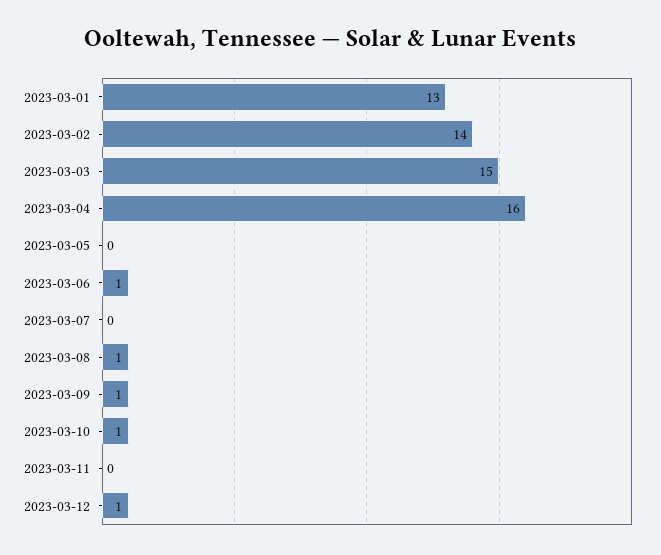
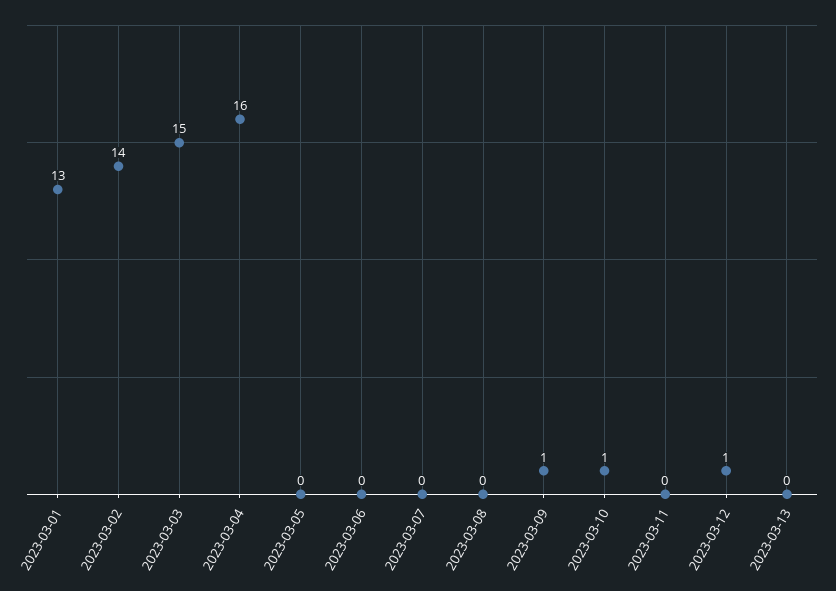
2023-03-06: 1 -> 0
2023-03-08: 1 -> 0
2023-03-13: none -> 0

